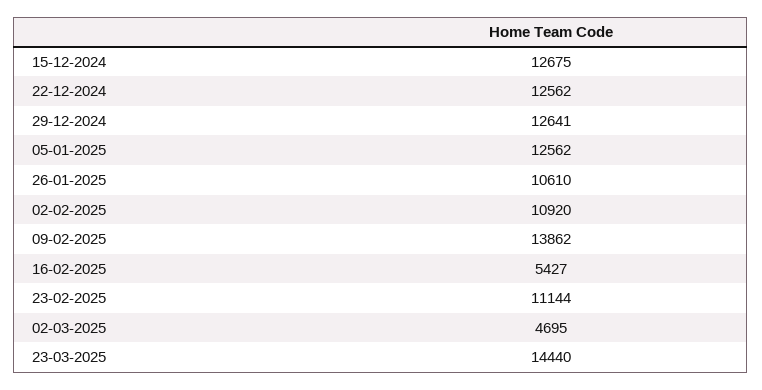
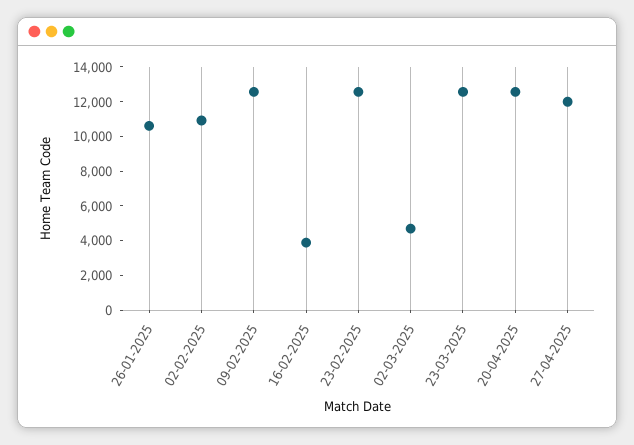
15-12-2024: 12675 -> none
22-12-2024: 12562 -> none
29-12-2024: 12641 -> none
05-01-2025: 12562 -> none
09-02-2025: 13862 -> 12500
16-02-2025: 5427 -> 4000
23-02-2025: 11144 -> 12500
23-03-2025: 14440 -> 12500
20-04-2025: none -> 12500
27-04-2025: none -> 12000

